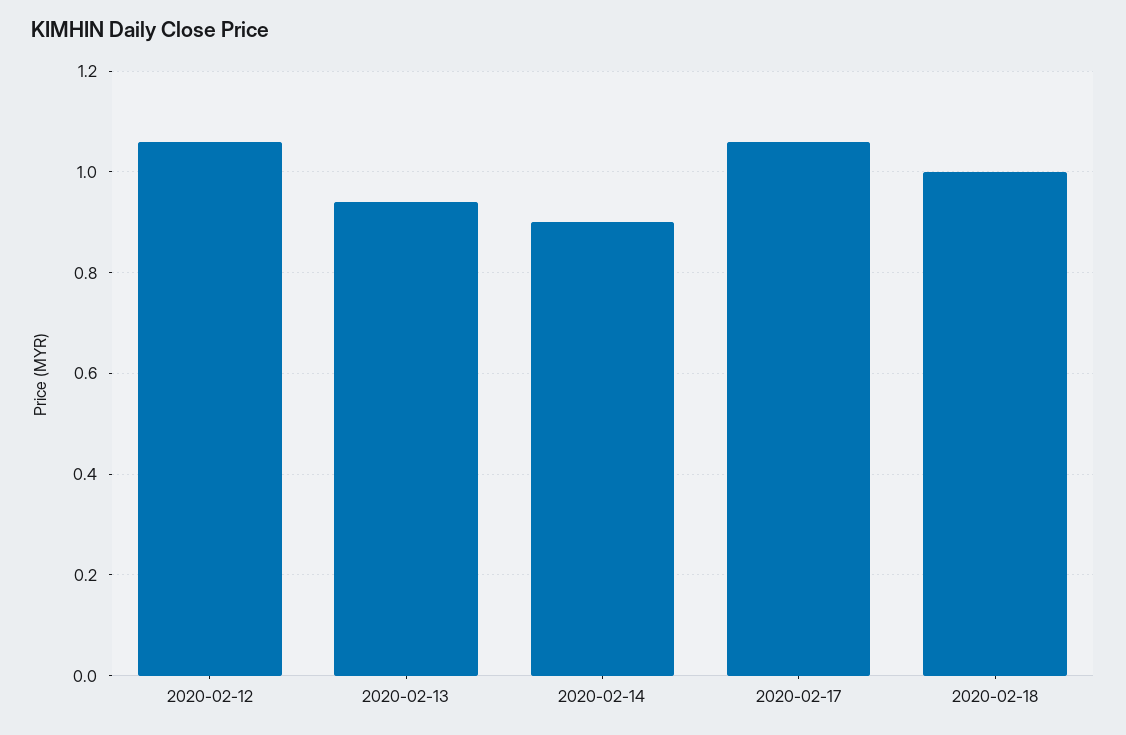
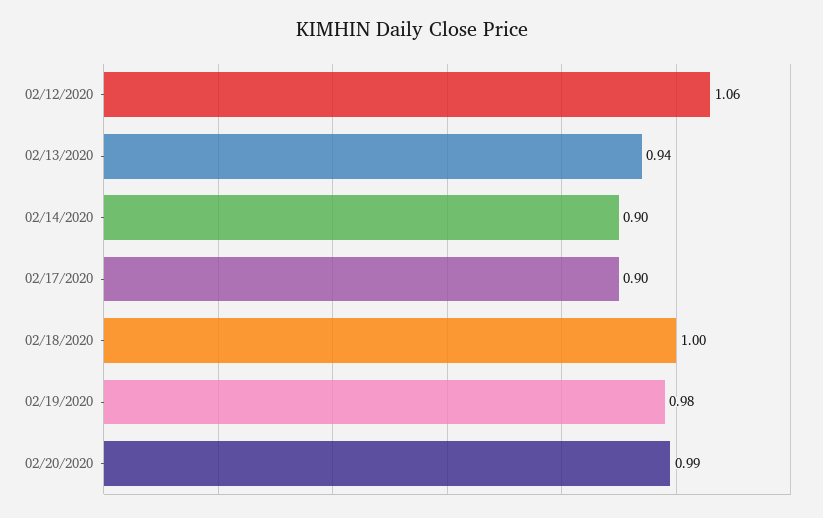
2020-02-17: 1.05 -> 0.9
02/19/2020: none -> 0.98
02/20/2020: none -> 0.99

